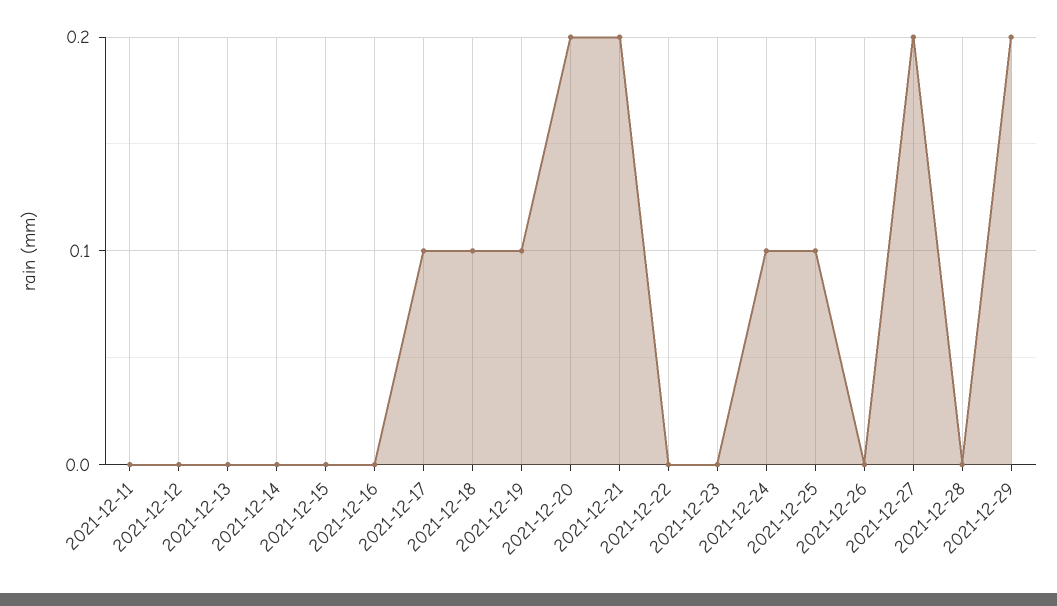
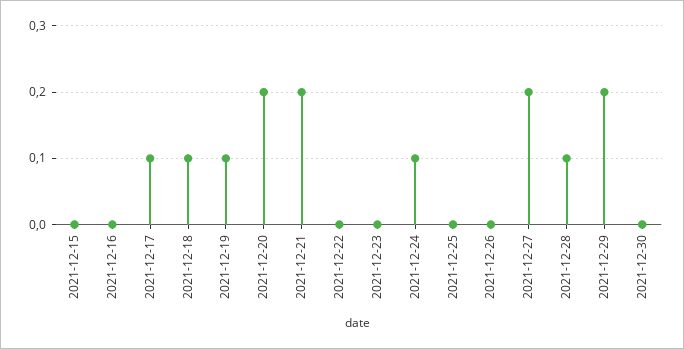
2021-12-11: 0 -> none
2021-12-12: 0 -> none
2021-12-13: 0 -> none
2021-12-14: 0 -> none
2021-12-25: 0.1 -> 0
2021-12-28: 0 -> 0.1
2021-12-30: none -> 0

